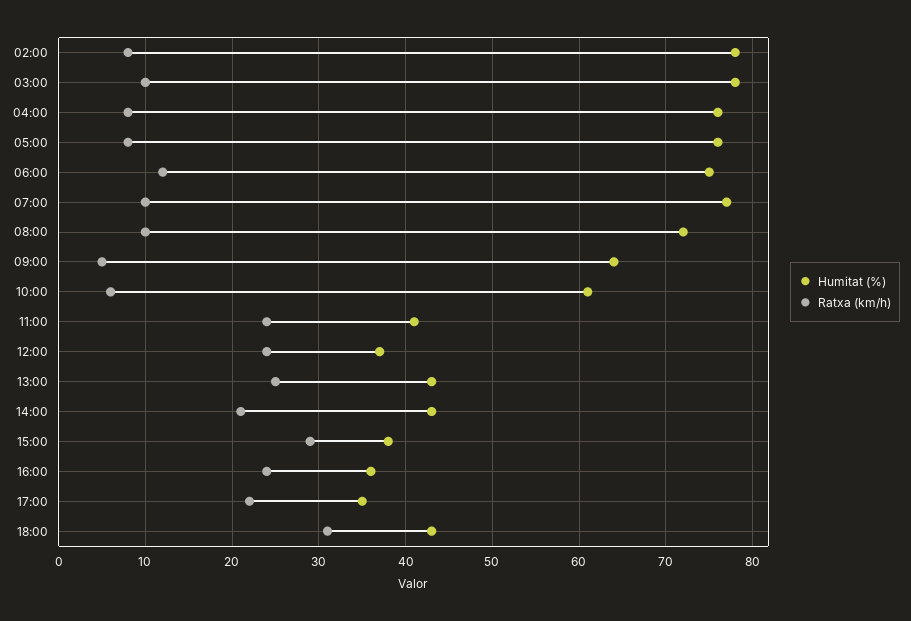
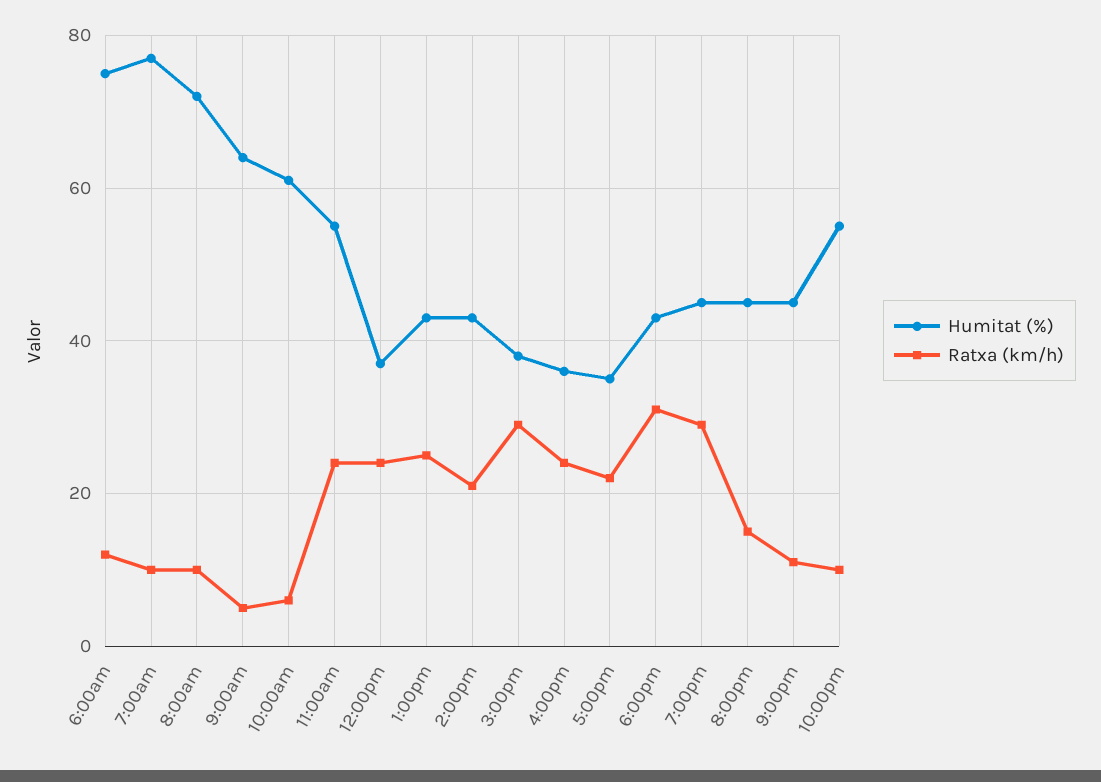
Humitat (%), 02:00: 78 -> none
Ratxa (km/h), 02:00: 8 -> none
Humitat (%), 03:00: 78 -> none
Ratxa (km/h), 03:00: 10 -> none
Humitat (%), 04:00: 76 -> none
Ratxa (km/h), 04:00: 8 -> none
Humitat (%), 05:00: 76 -> none
Ratxa (km/h), 05:00: 8 -> none
Humitat (%), 11:00: 41 -> 55
Humitat (%), 7:00pm: none -> 45
Ratxa (km/h), 7:00pm: none -> 30
Humitat (%), 8:00pm: none -> 45
Ratxa (km/h), 8:00pm: none -> 15
Humitat (%), 9:00pm: none -> 45
Ratxa (km/h), 9:00pm: none -> 10
Humitat (%), 10:00pm: none -> 55
Ratxa (km/h), 10:00pm: none -> 10

